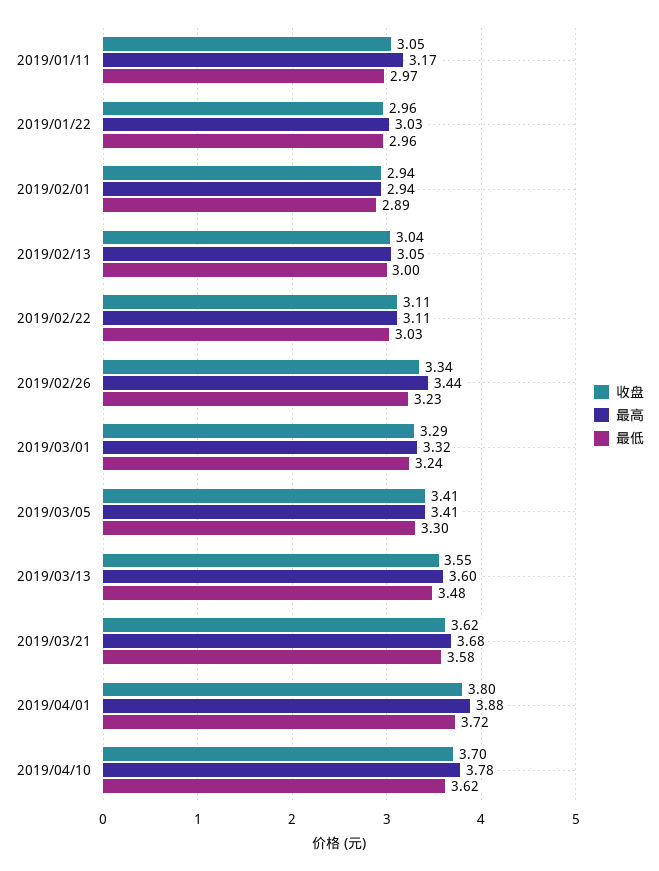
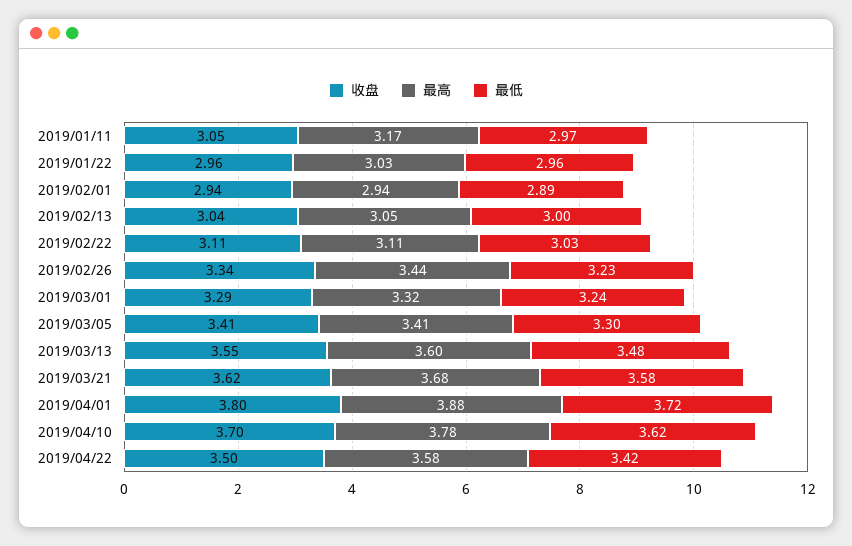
收盘, 2019/04/22: none -> 3.5
最高, 2019/04/22: none -> 3.58
最低, 2019/04/22: none -> 3.42

